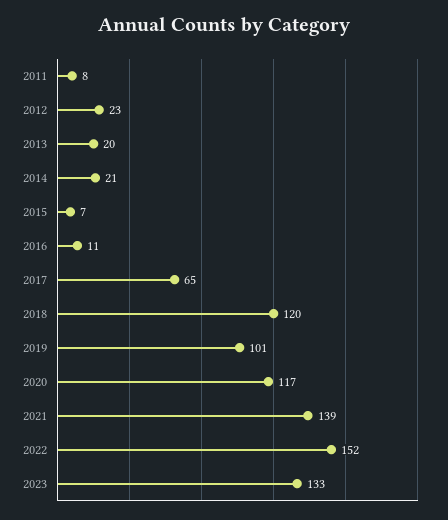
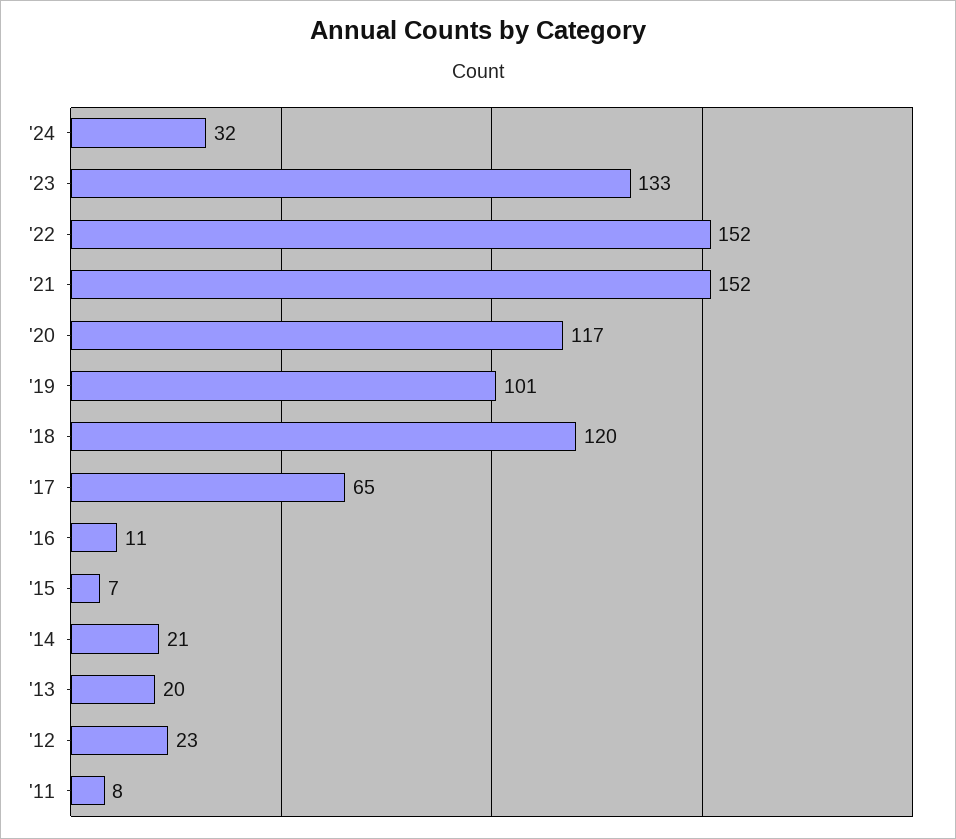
2021: 139 -> 152
'24: none -> 32

